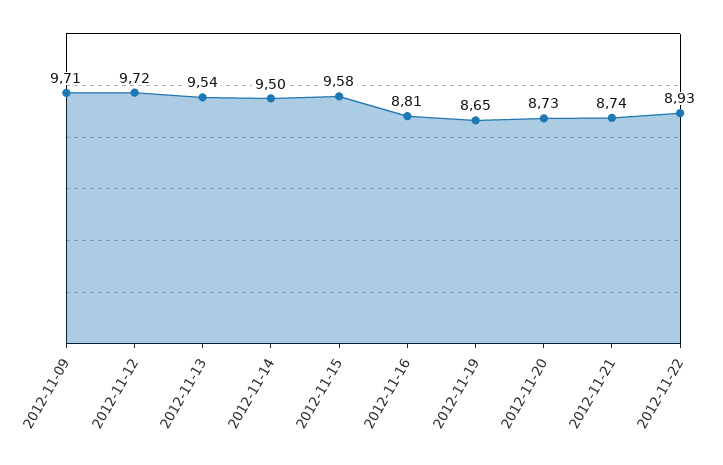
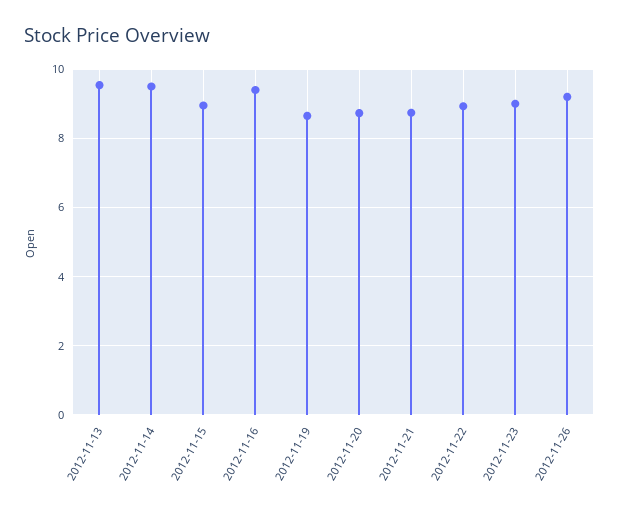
2012-11-09: 9.71 -> none
2012-11-12: 9.72 -> none
2012-11-15: 9.58 -> 9
2012-11-16: 8.81 -> 9.4
2012-11-23: none -> 9
2012-11-26: none -> 9.2

